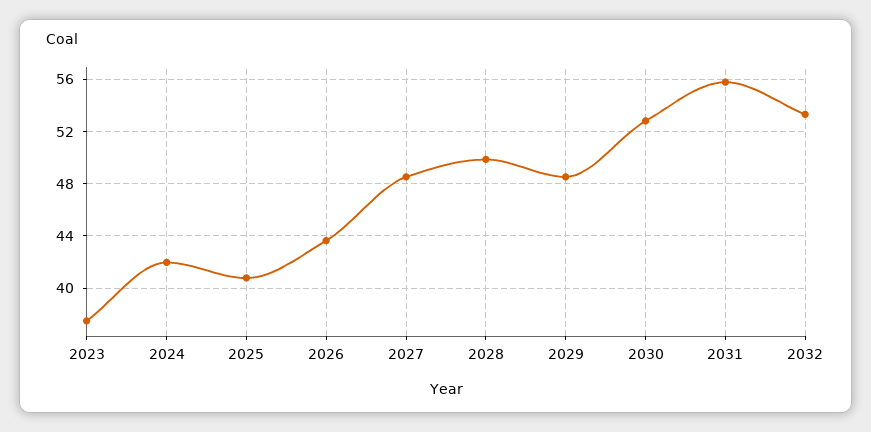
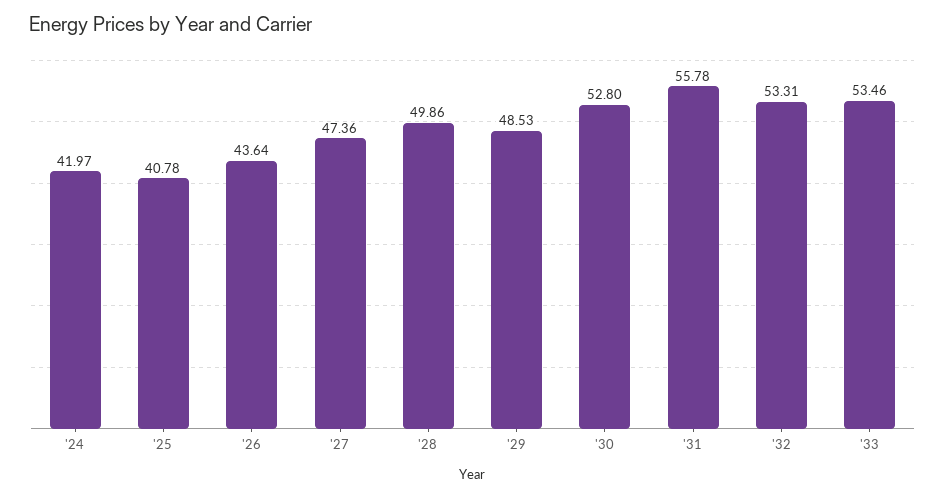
2023: 37.5 -> none
2027: 48.5 -> 47.36
'33: none -> 53.46

